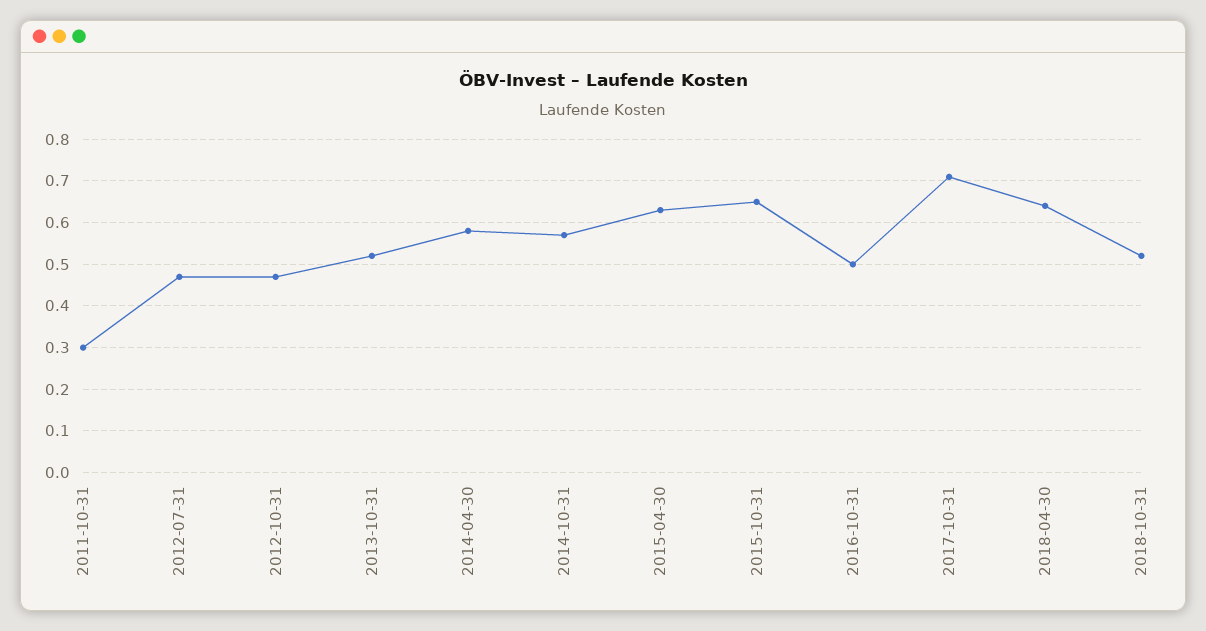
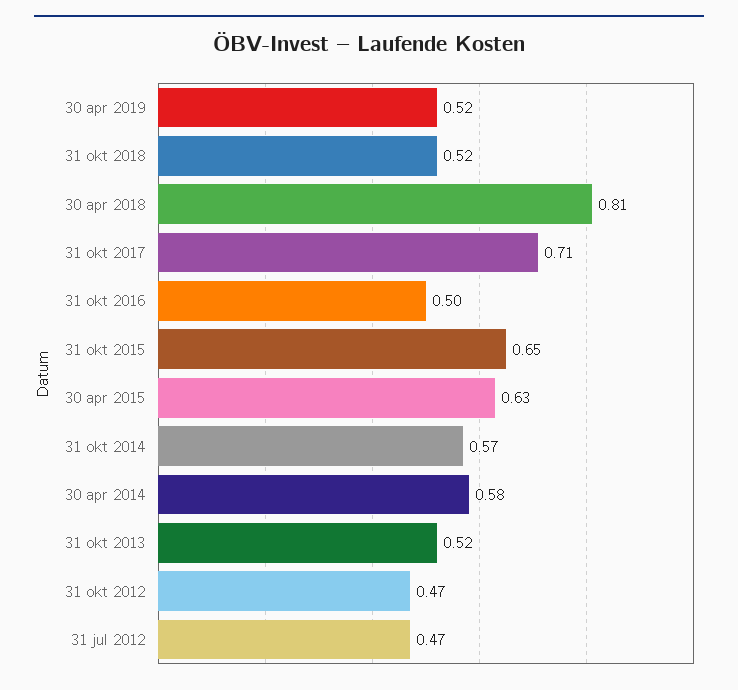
2011-10-31: 0.3 -> none
2018-04-30: 0.65 -> 0.81
30 apr 2019: none -> 0.52

